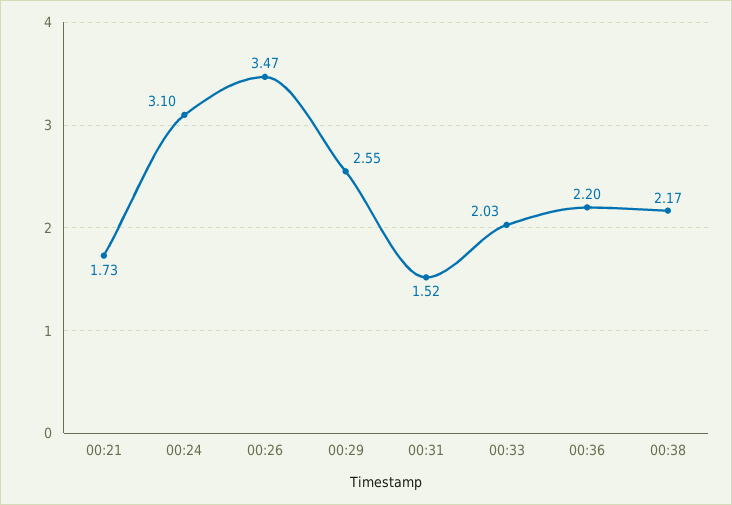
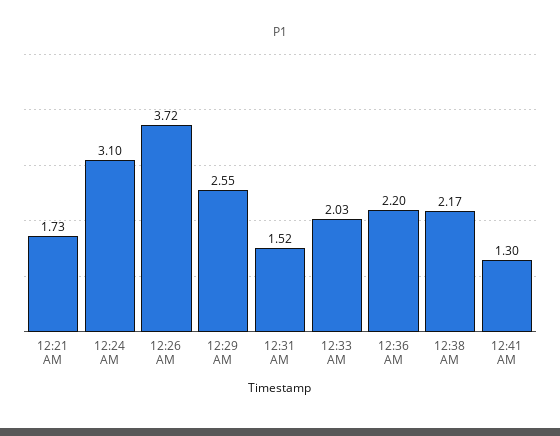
00:26: 3.47 -> 3.72
12:41 AM: none -> 1.3

